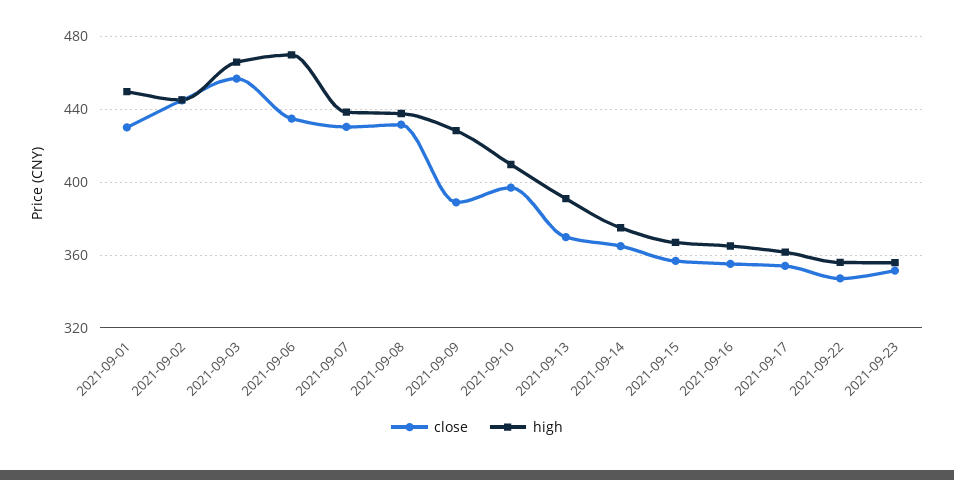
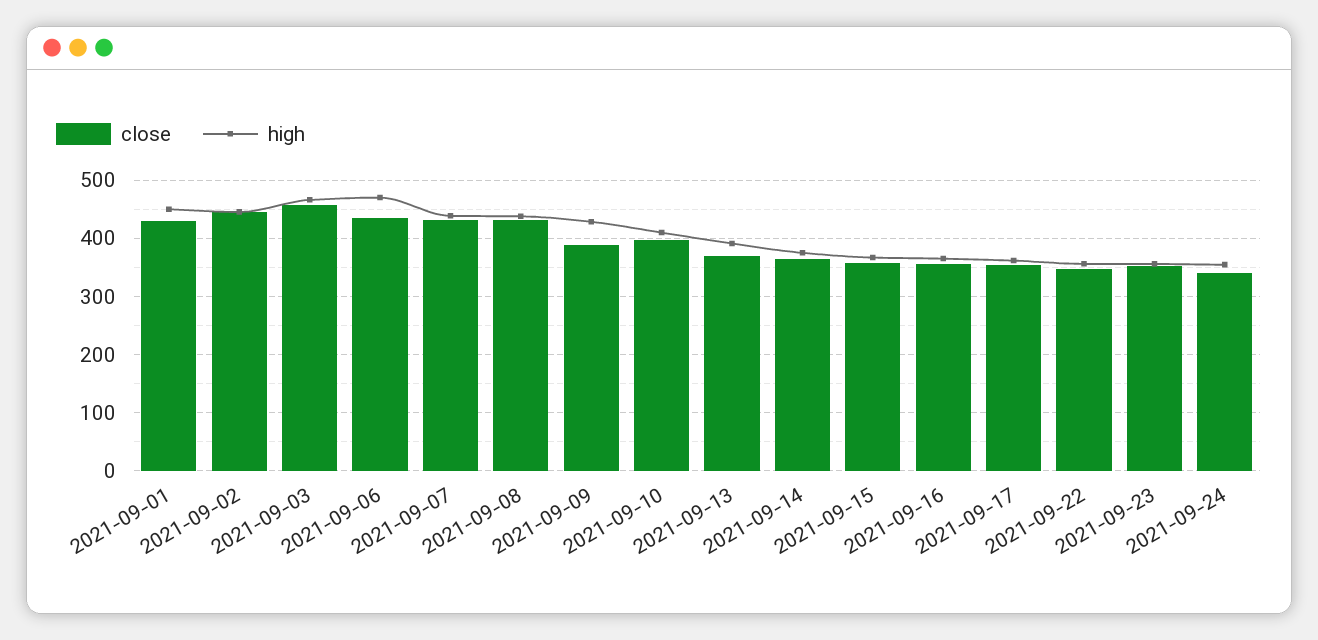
close, 2021-09-24: none -> 340
high, 2021-09-24: none -> 360

